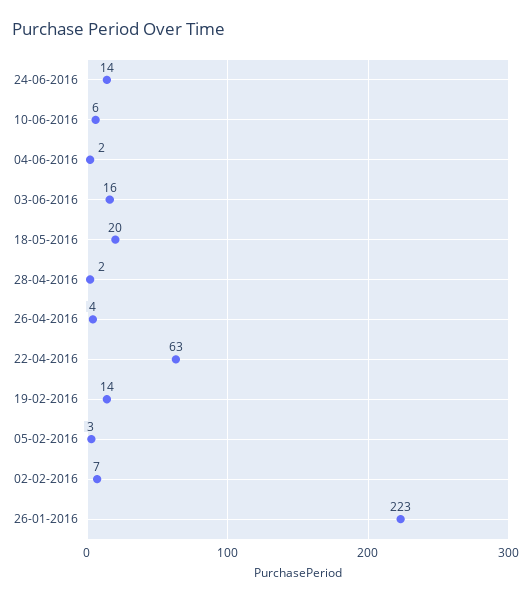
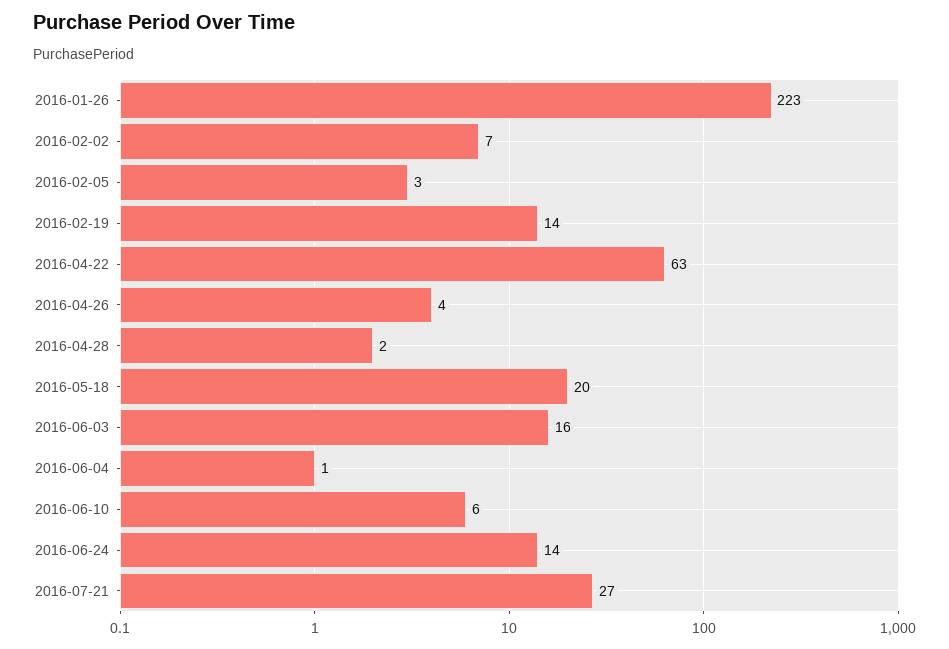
04-06-2016: 2 -> 1
2016-07-21: none -> 27

